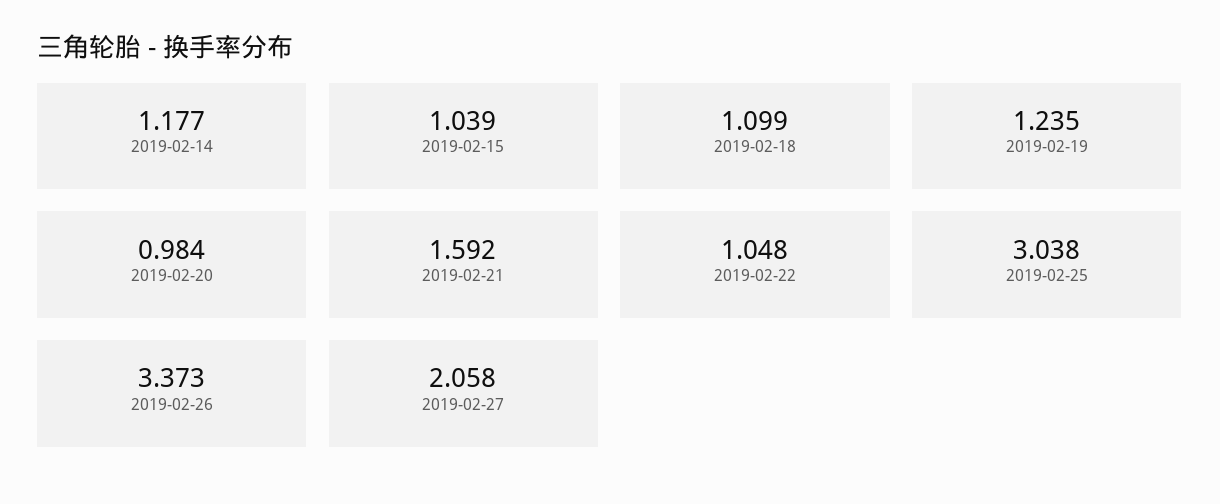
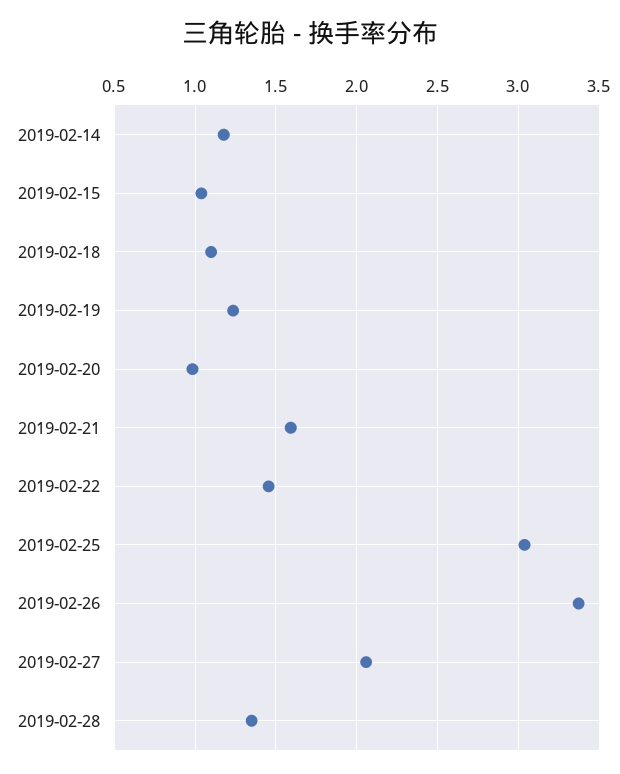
2019-02-22: 1.048 -> 1.45
2019-02-28: none -> 1.35

